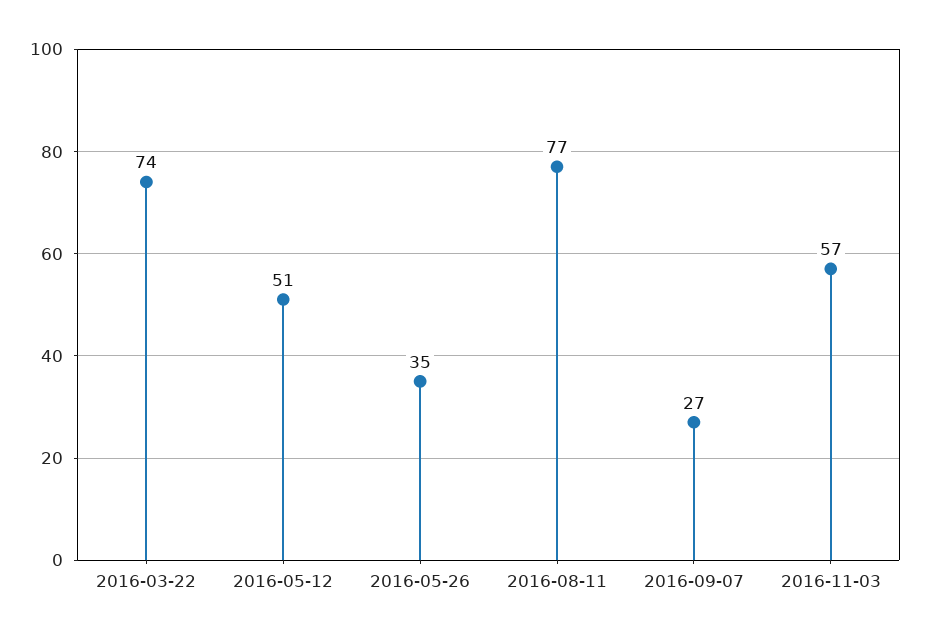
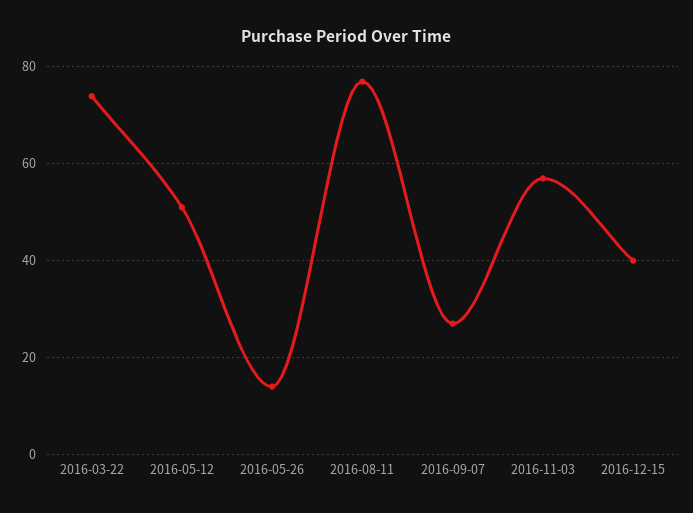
2016-05-26: 35 -> 15
2016-12-15: none -> 40

